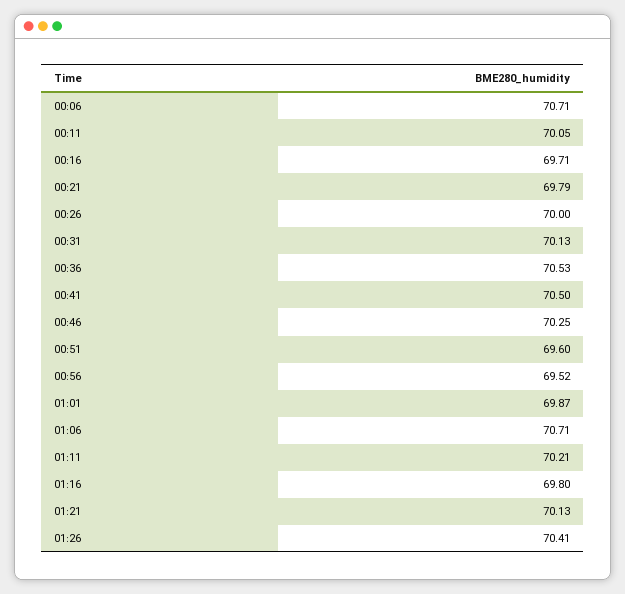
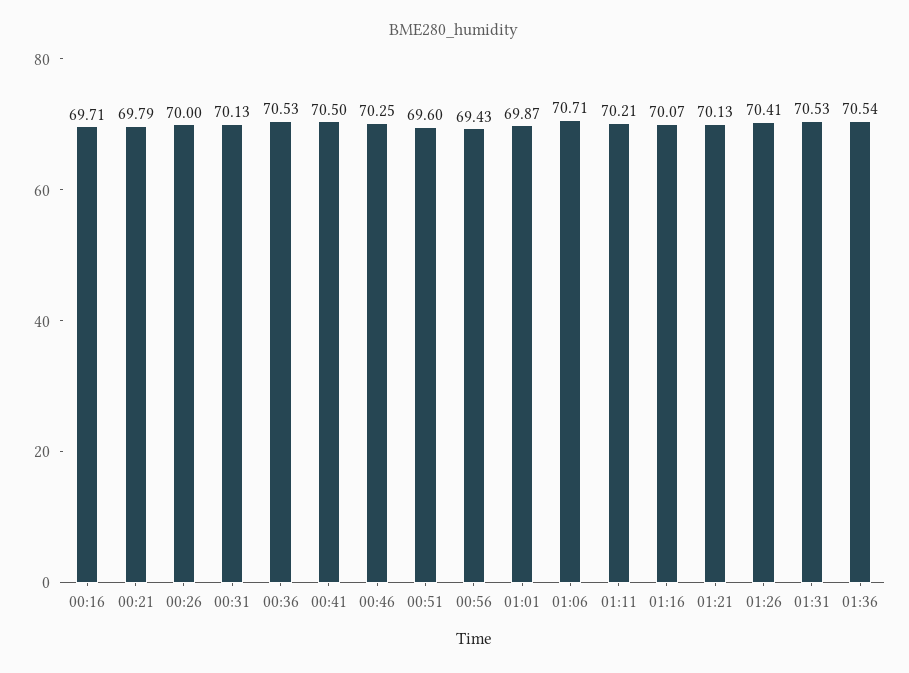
00:06: 70.71 -> none
00:11: 70.05 -> none
00:56: 69.52 -> 69.43
01:16: 69.8 -> 70.07
01:31: none -> 70.53
01:36: none -> 70.54

